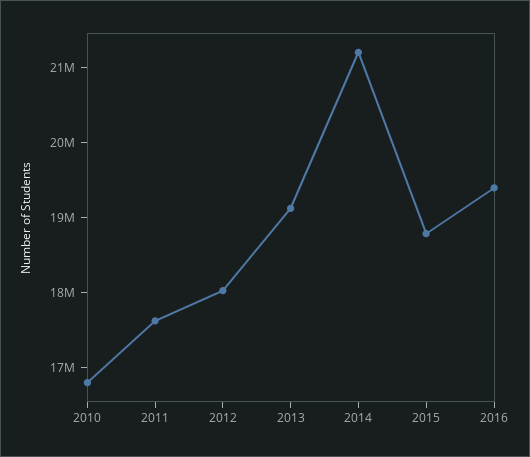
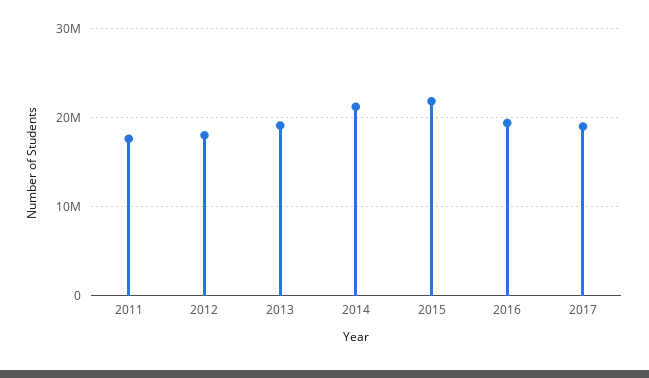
2010: 16800000 -> none
2015: 18800000 -> 22000000
2017: none -> 19000000

